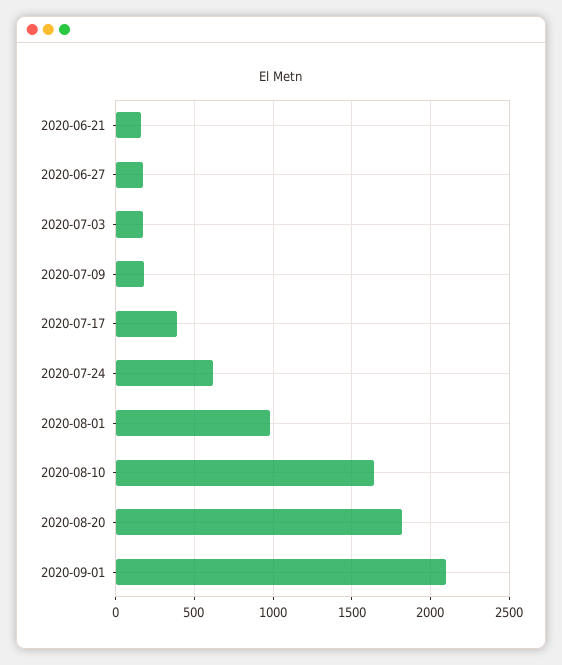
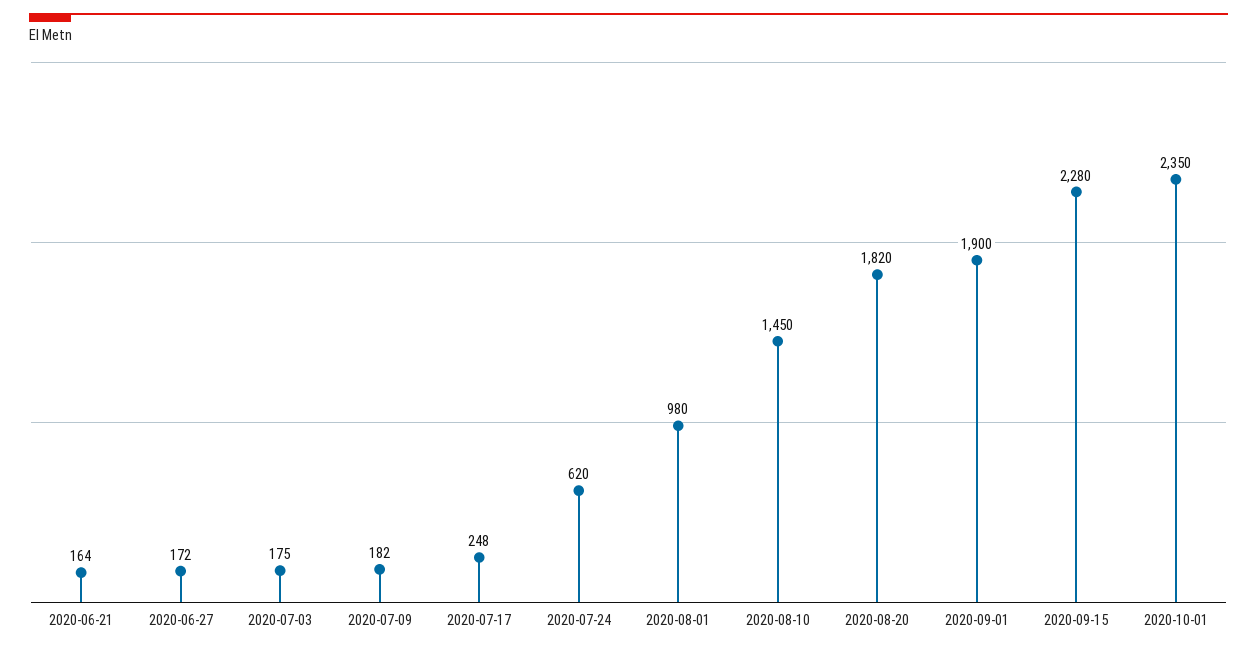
2020-07-17: 400 -> 248
2020-08-10: 1650 -> 1450
2020-09-01: 2100 -> 1900
2020-09-15: none -> 2280
2020-10-01: none -> 2350

